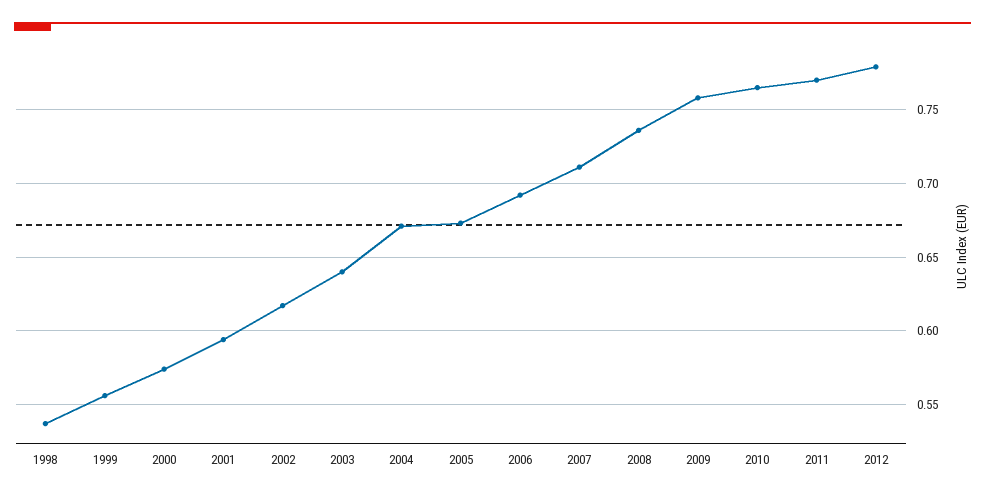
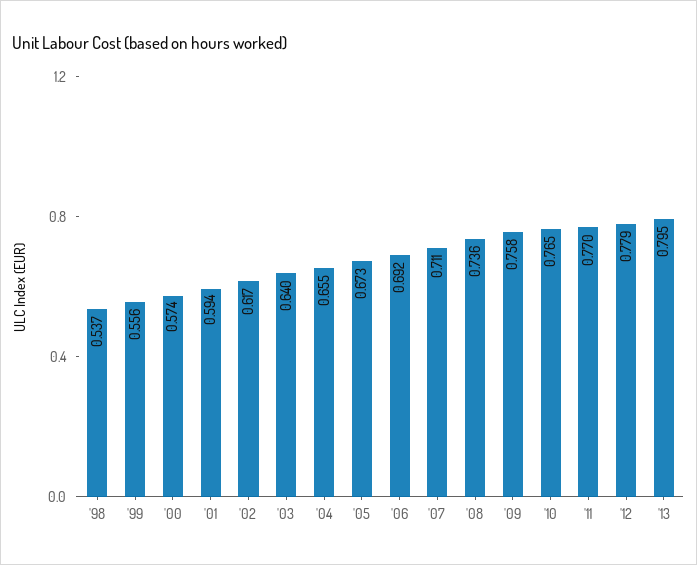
2004: 0.67 -> 0.655
'13: none -> 0.795

